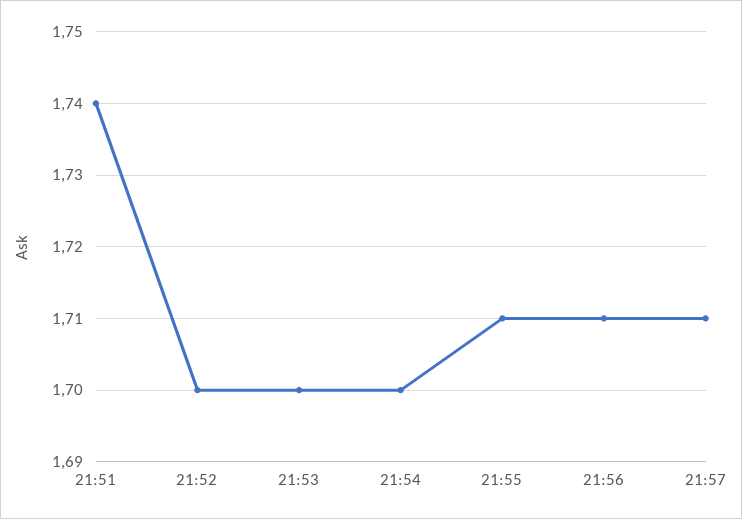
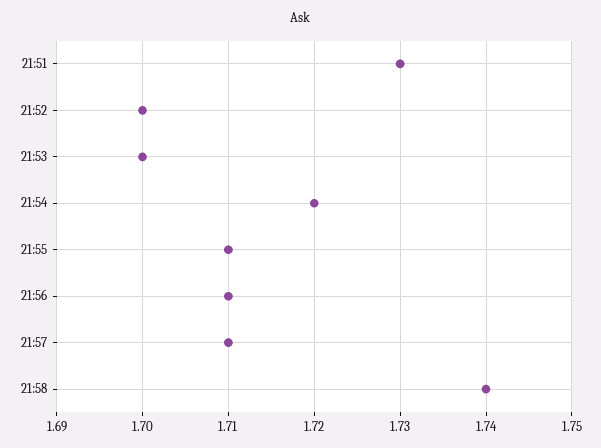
21:51: 1.74 -> 1.73
21:54: 1.7 -> 1.72
21:58: none -> 1.74

